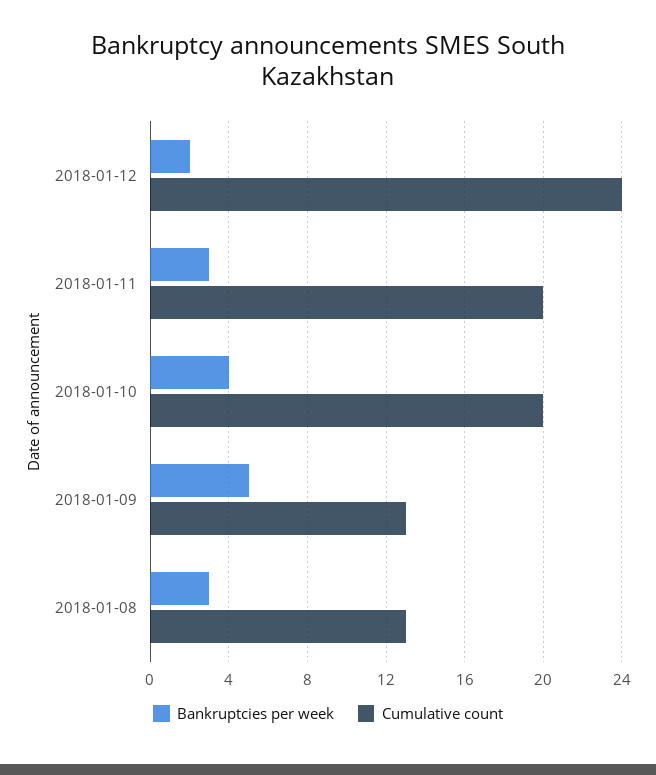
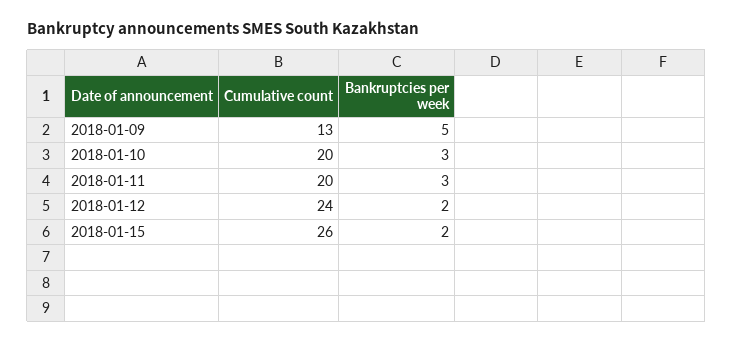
Bankruptcies per week, 2018-01-10: 4 -> 3
Bankruptcies per week, 2018-01-08: 3 -> none
Cumulative count, 2018-01-08: 13 -> none
Cumulative count, 2018-01-15: none -> 26
Bankruptcies per week, 2018-01-15: none -> 2

